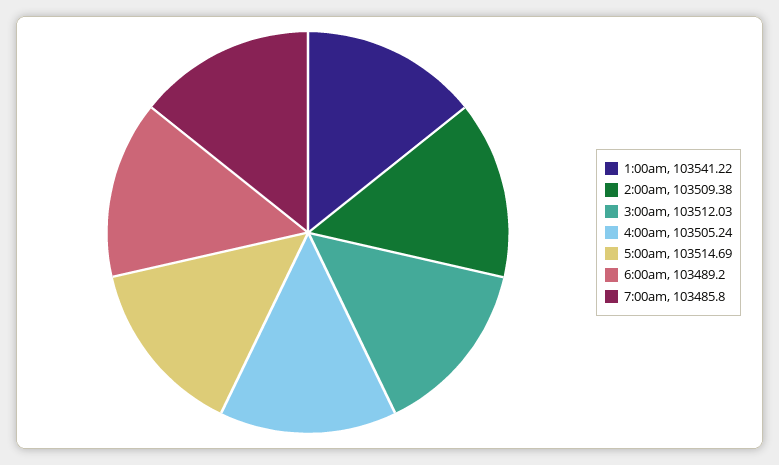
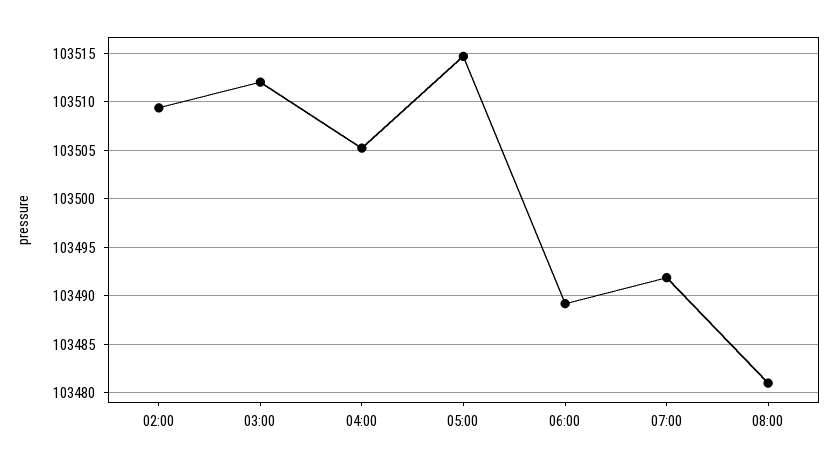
1:00am: 103541.22 -> none
7:00am: 103485.8 -> 103492
08:00: none -> 103481

